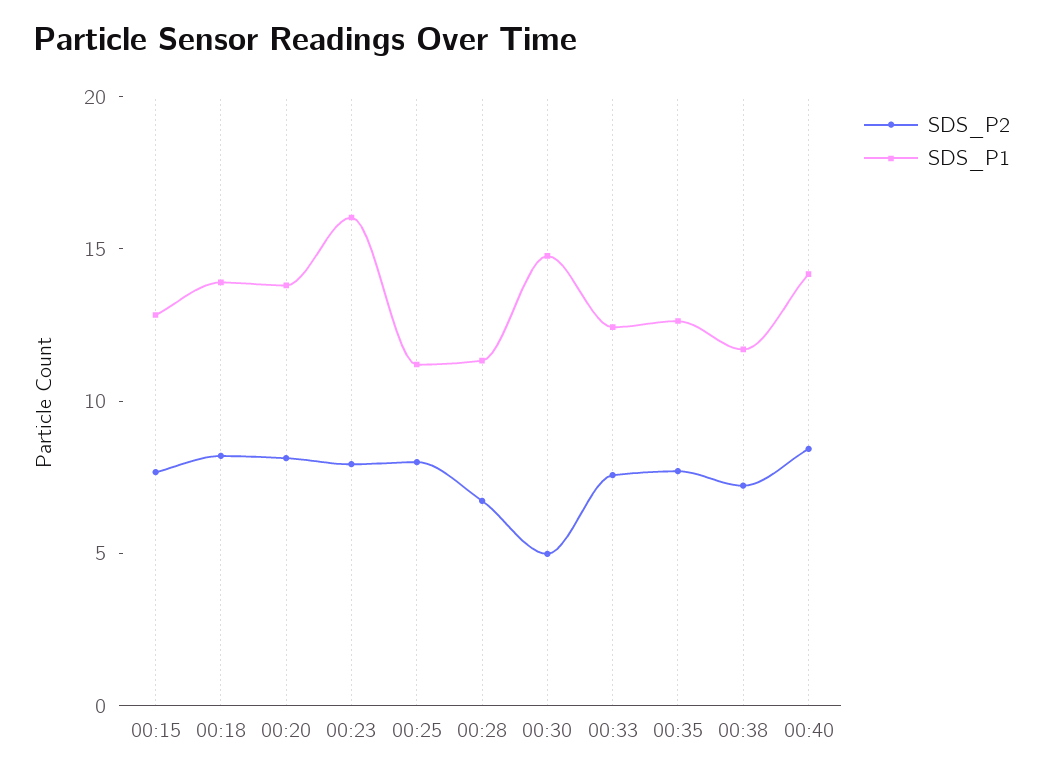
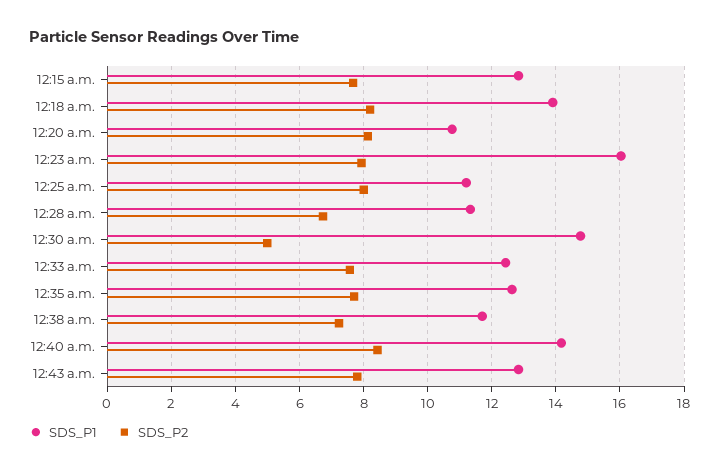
SDS_P1, 00:20: 14 -> 10.8
SDS_P1, 12:43 a.m.: none -> 12.8
SDS_P2, 12:43 a.m.: none -> 7.8

